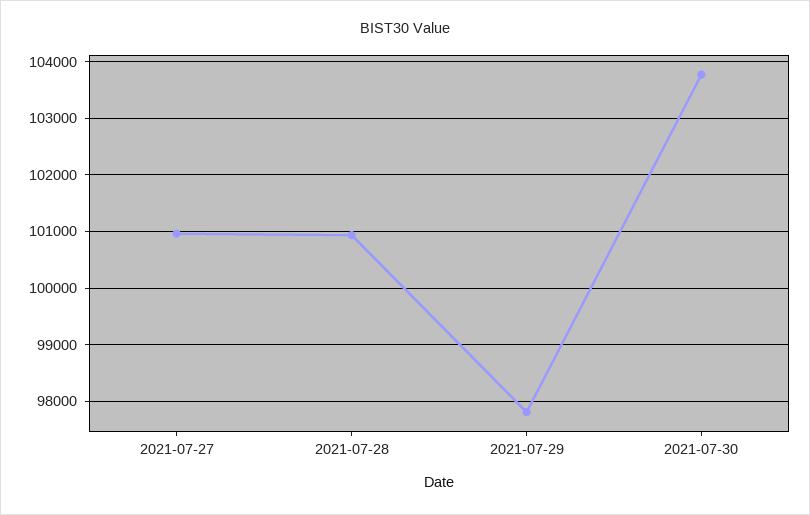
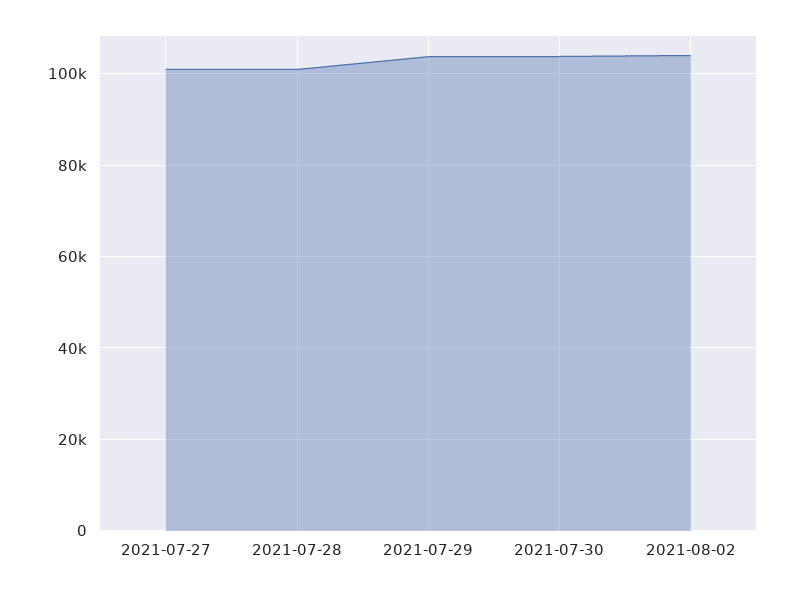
2021-07-29: 97800 -> 104000
2021-08-02: none -> 104000

